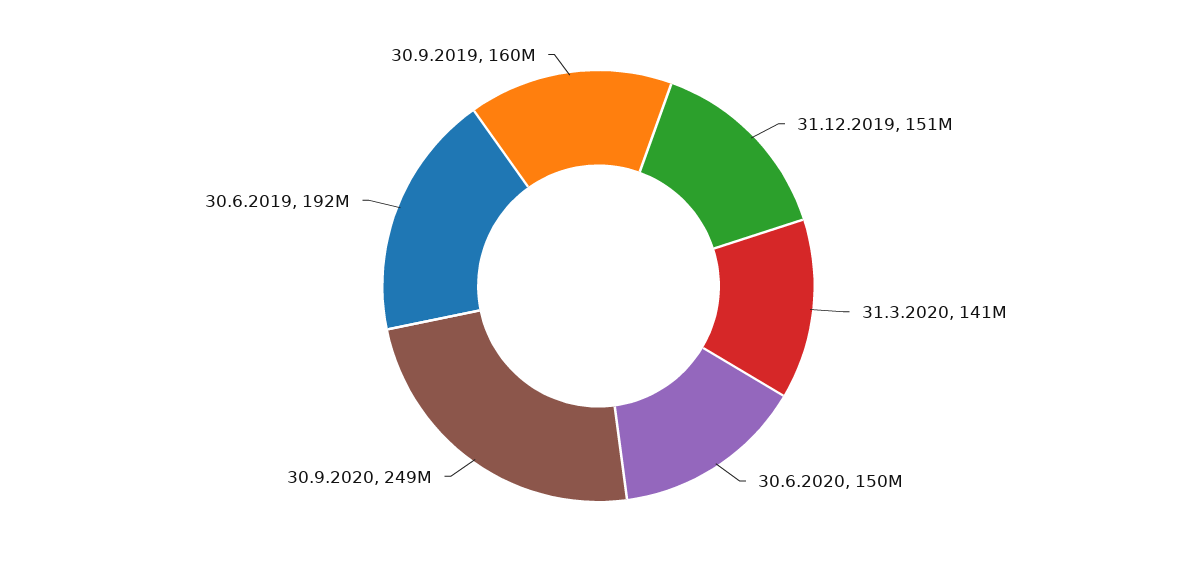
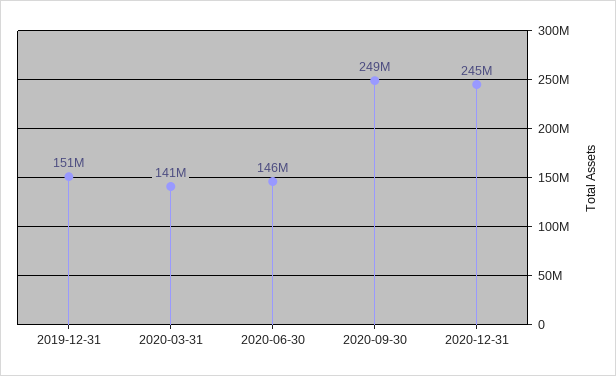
30.6.2020: 150000000 -> 146000000
30.6.2019: 192000000 -> none
30.9.2019: 160000000 -> none
2020-12-31: none -> 245000000

